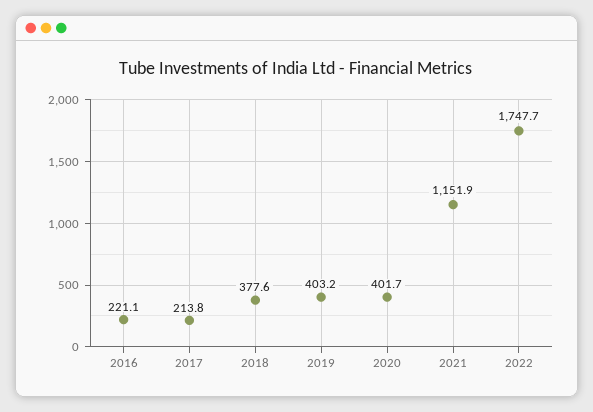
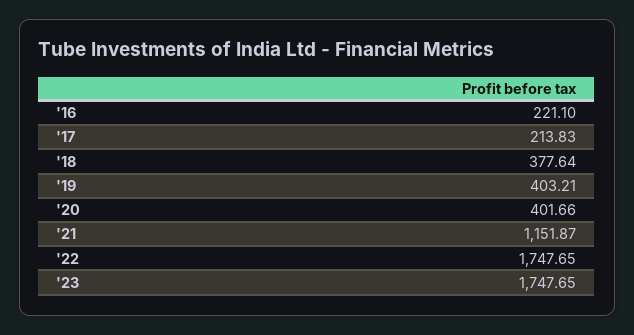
'23: none -> 1747.65

